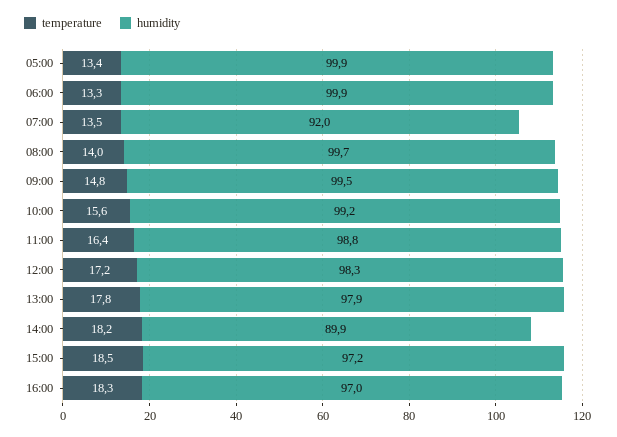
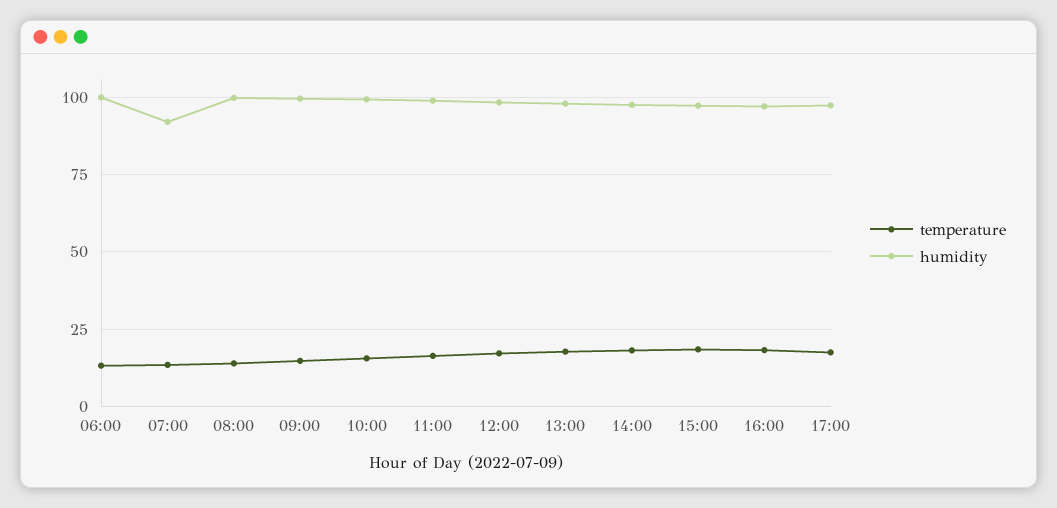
temperature, 05:00: 13.4 -> none
humidity, 05:00: 99.9 -> none
humidity, 14:00: 89.9 -> 97.5
temperature, 17:00: none -> 17.5
humidity, 17:00: none -> 97.5

